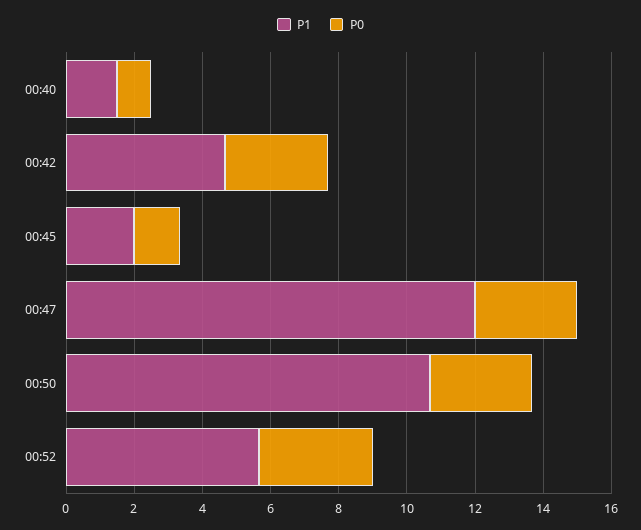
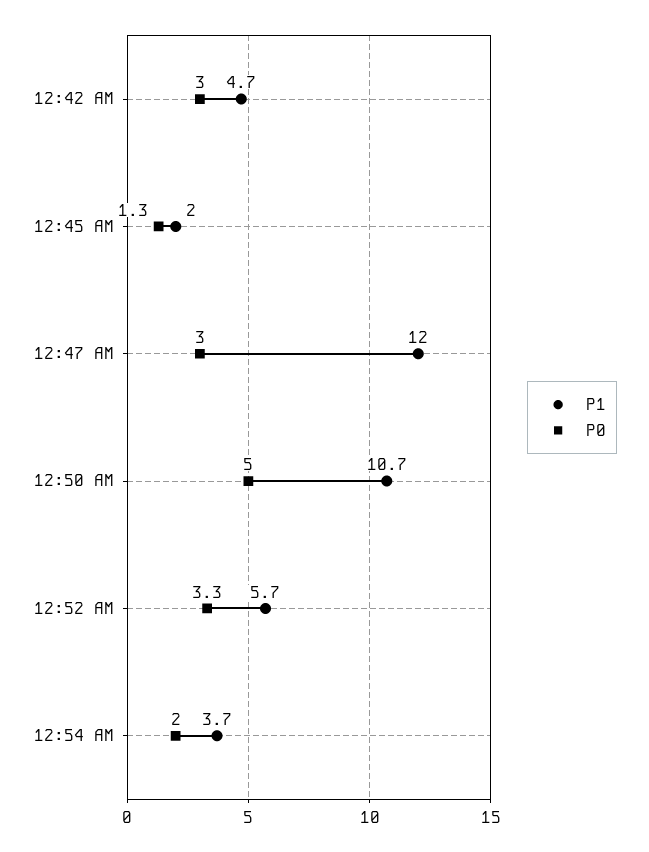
P1, 00:40: 1.5 -> none
P0, 00:40: 1 -> none
P0, 00:50: 3 -> 5
P1, 12:54 AM: none -> 3.7
P0, 12:54 AM: none -> 2

